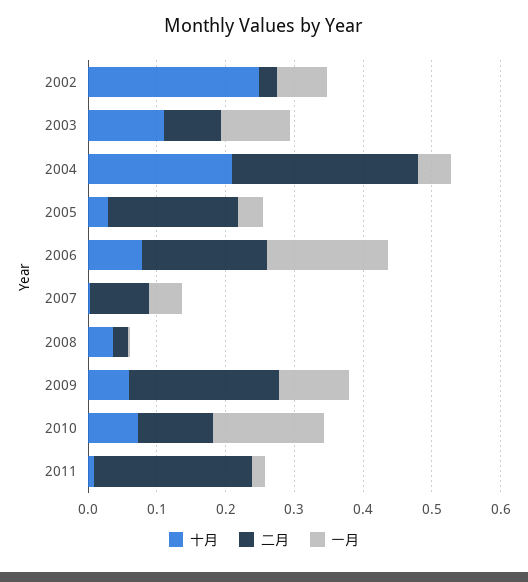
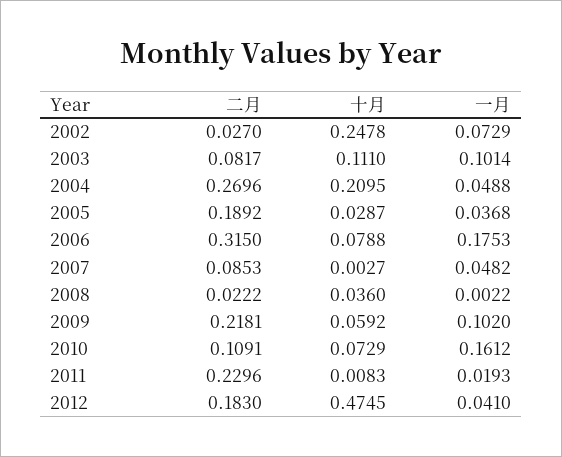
二月, 2006: 0.18 -> 0.315
二月, 2012: none -> 0.183
十月, 2012: none -> 0.4745
一月, 2012: none -> 0.041

